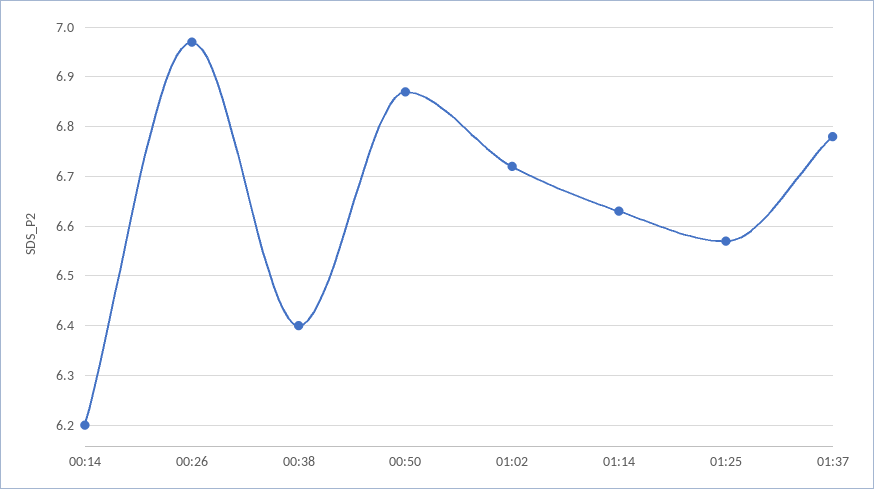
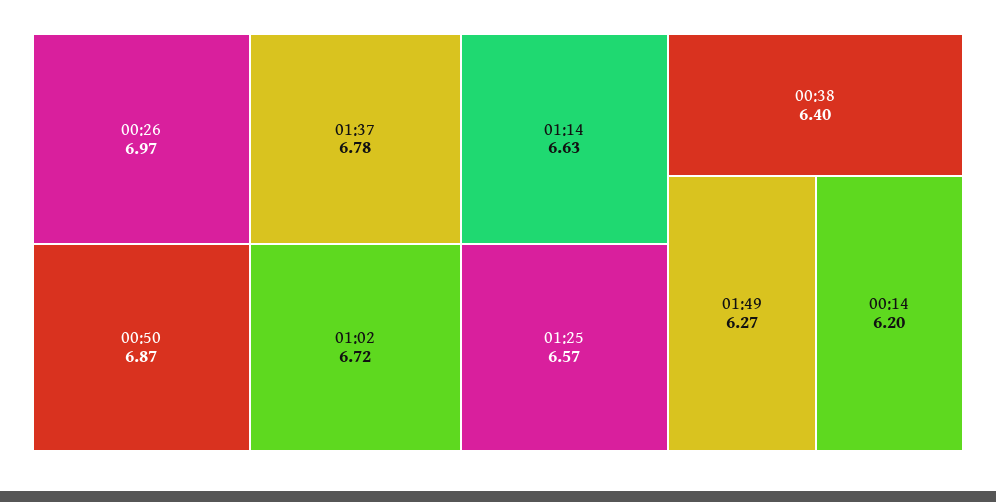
01:49: none -> 6.27

